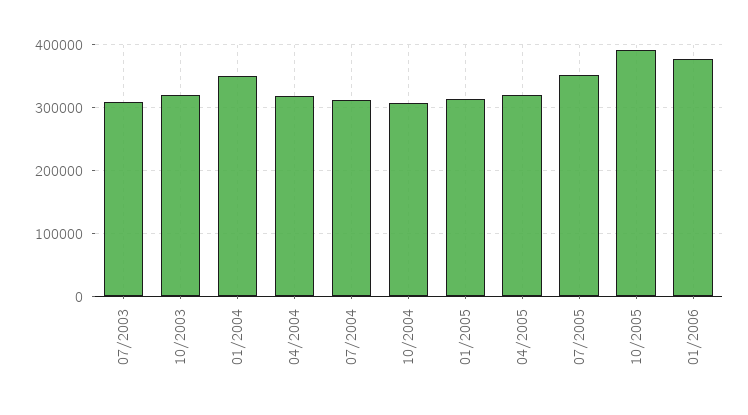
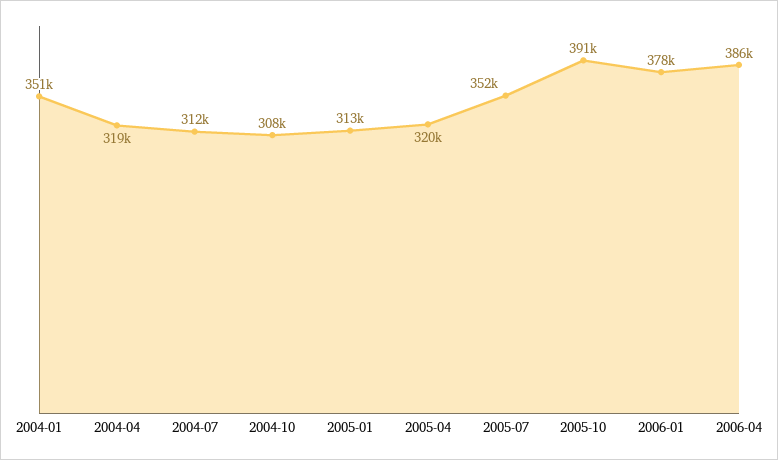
07/2003: 310000 -> none
10/2003: 320000 -> none
2006-04: none -> 386000

